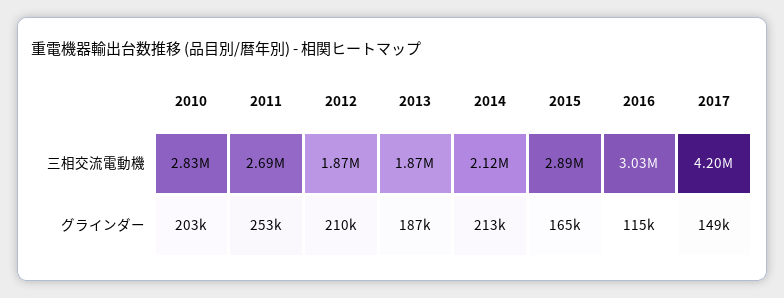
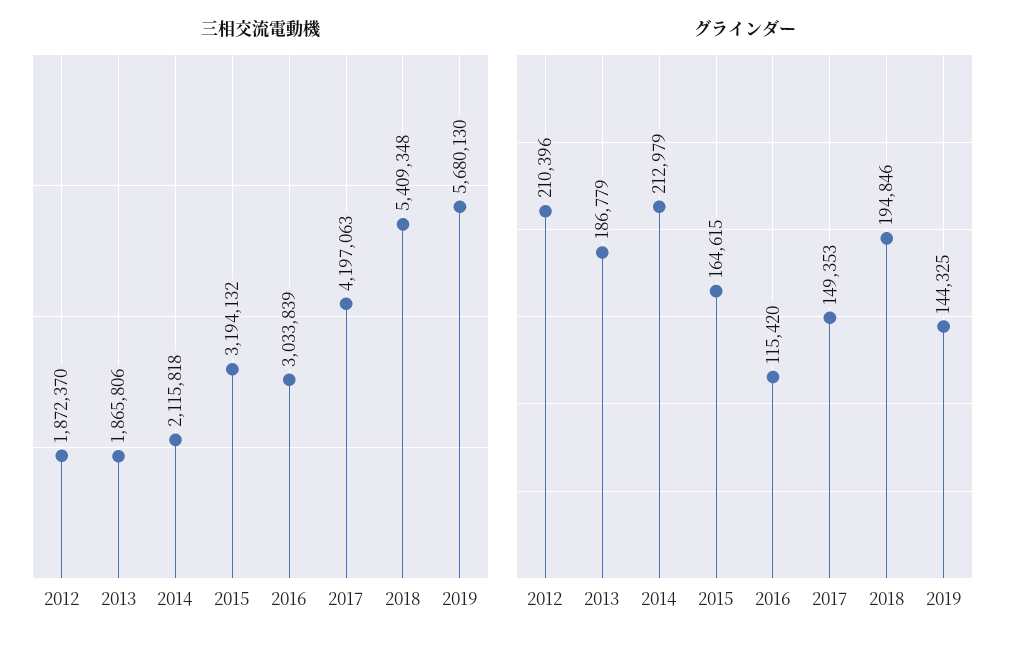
三相交流電動機, 2010: 2830000 -> none
三相交流電動機, 2011: 2690000 -> none
三相交流電動機, 2015: 2890000 -> 3194132
グラインダー, 2010: 203000 -> none
グラインダー, 2011: 253000 -> none
三相交流電動機, 2018: none -> 5409348
三相交流電動機, 2019: none -> 5680130
グラインダー, 2018: none -> 194846
グラインダー, 2019: none -> 144325

